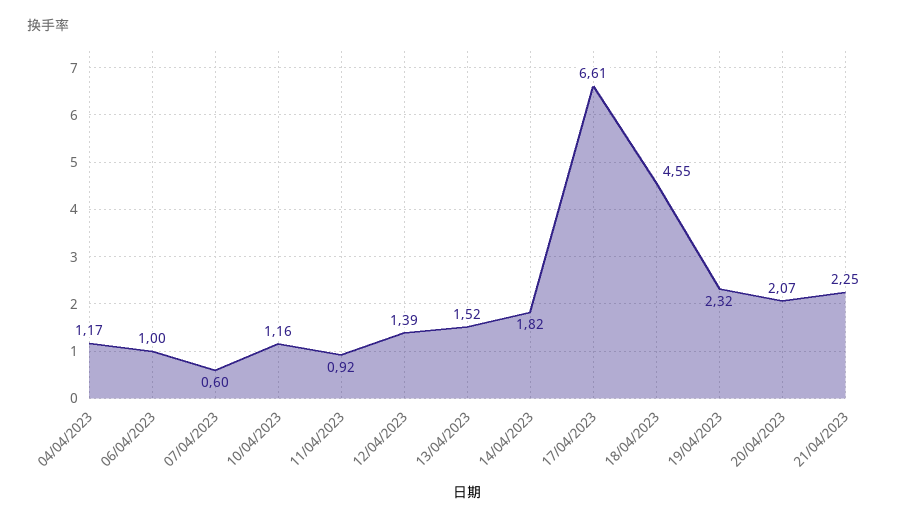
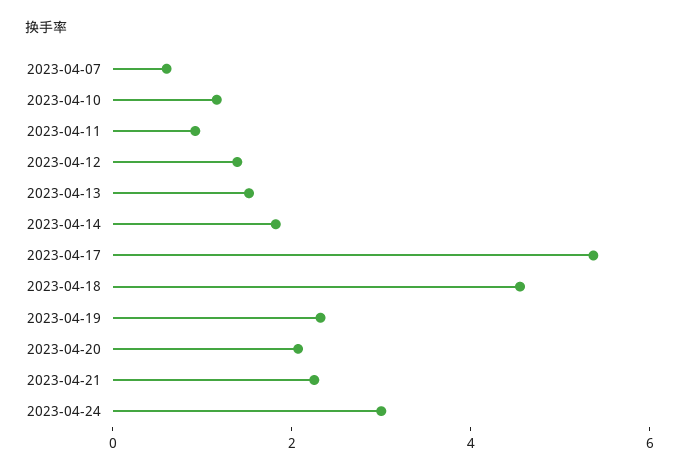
04/04/2023: 1.17 -> none
06/04/2023: 1 -> none
17/04/2023: 6.61 -> 5.5
2023-04-24: none -> 3

